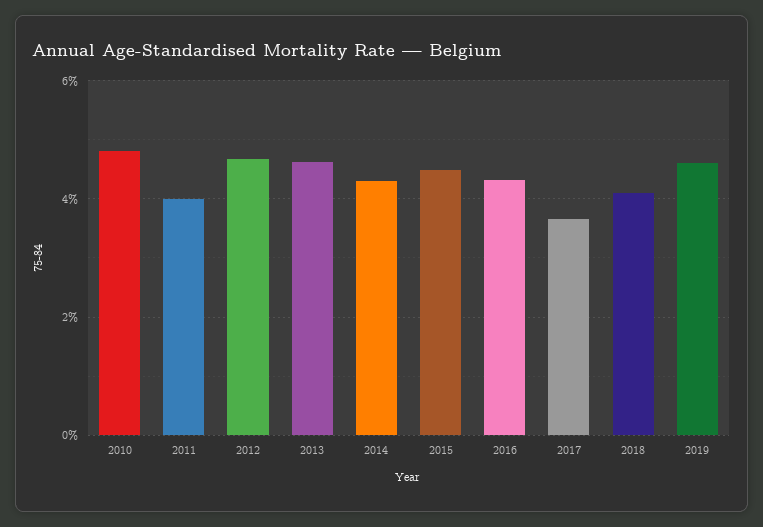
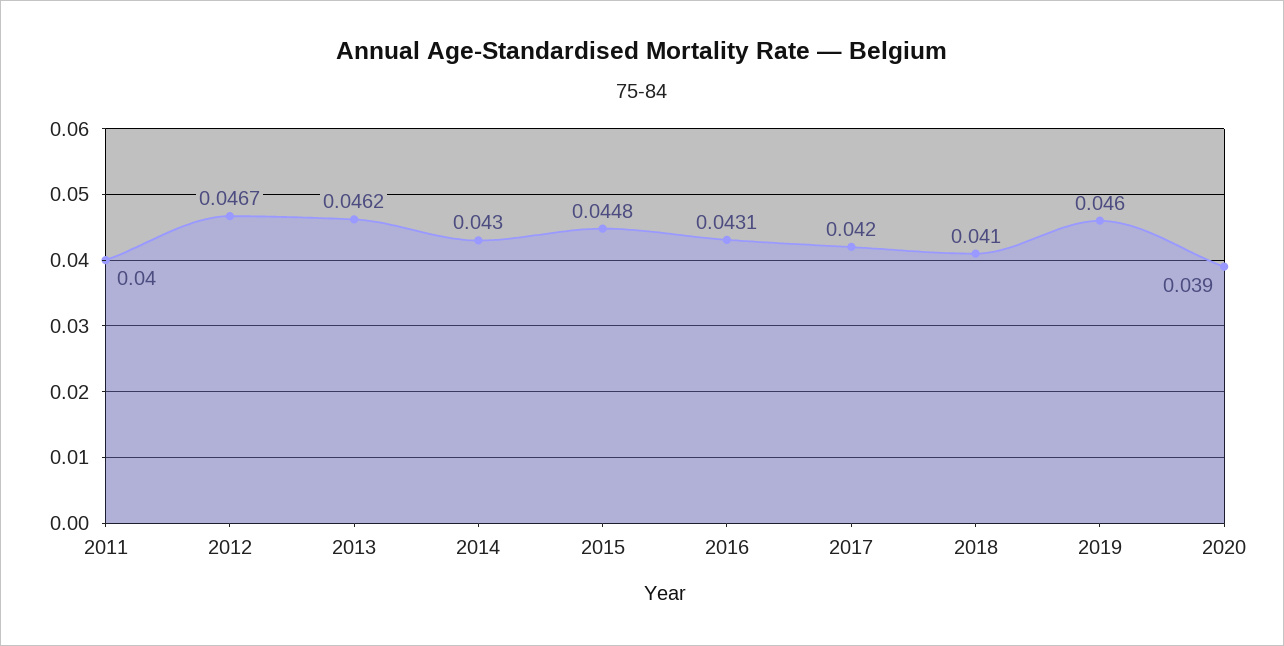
2010: 0.048 -> none
2017: 0.036 -> 0.042
2020: none -> 0.039

